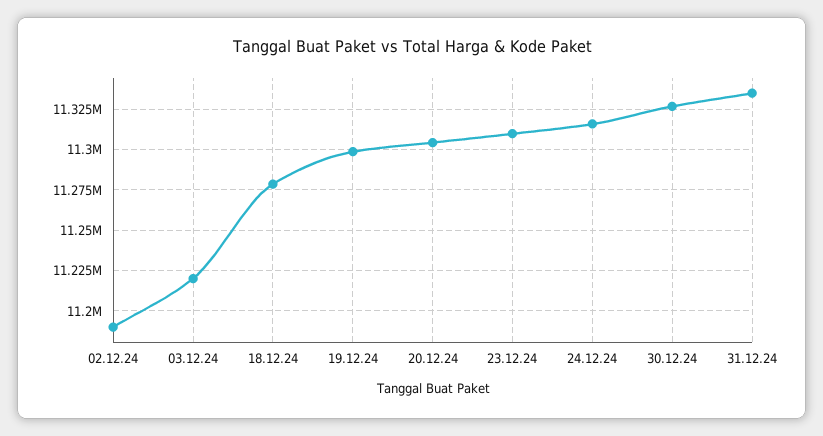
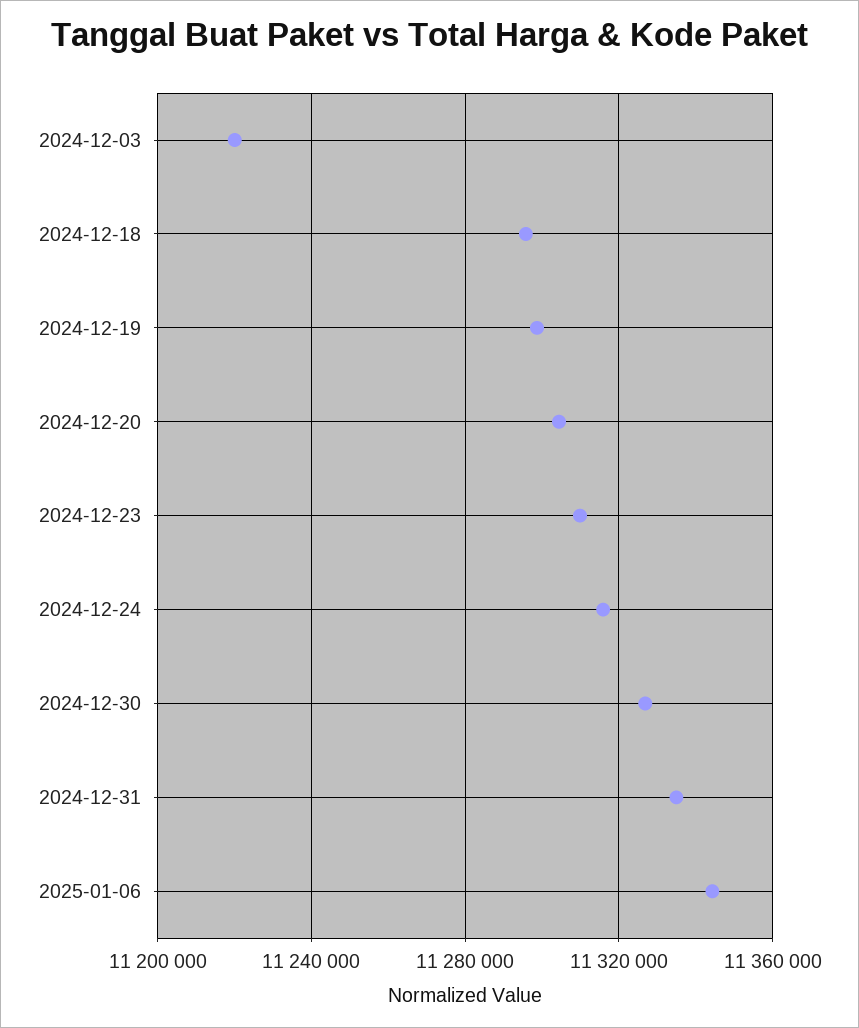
02.12.24: 11190000 -> none
18.12.24: 11280000 -> 11295000
2025-01-06: none -> 11345000

